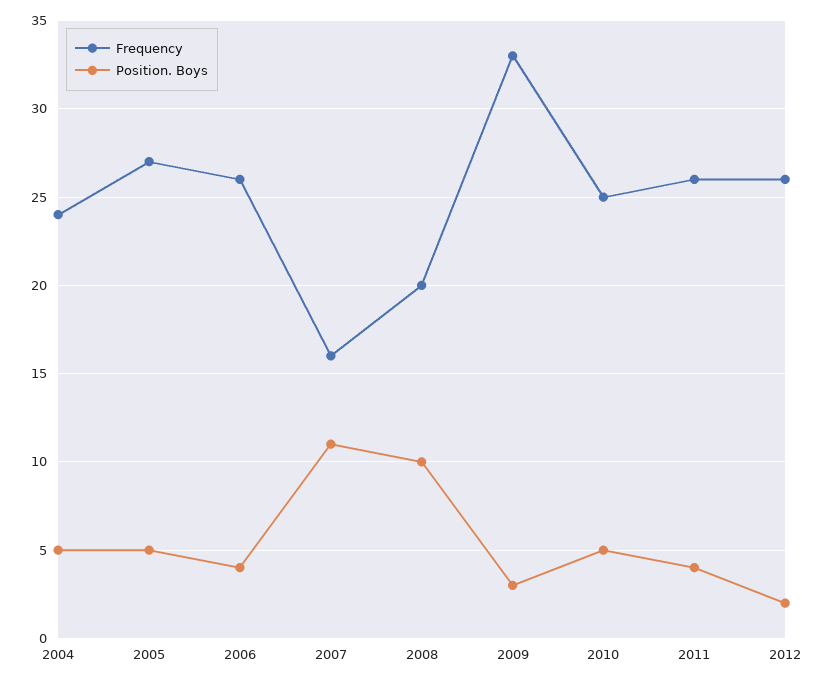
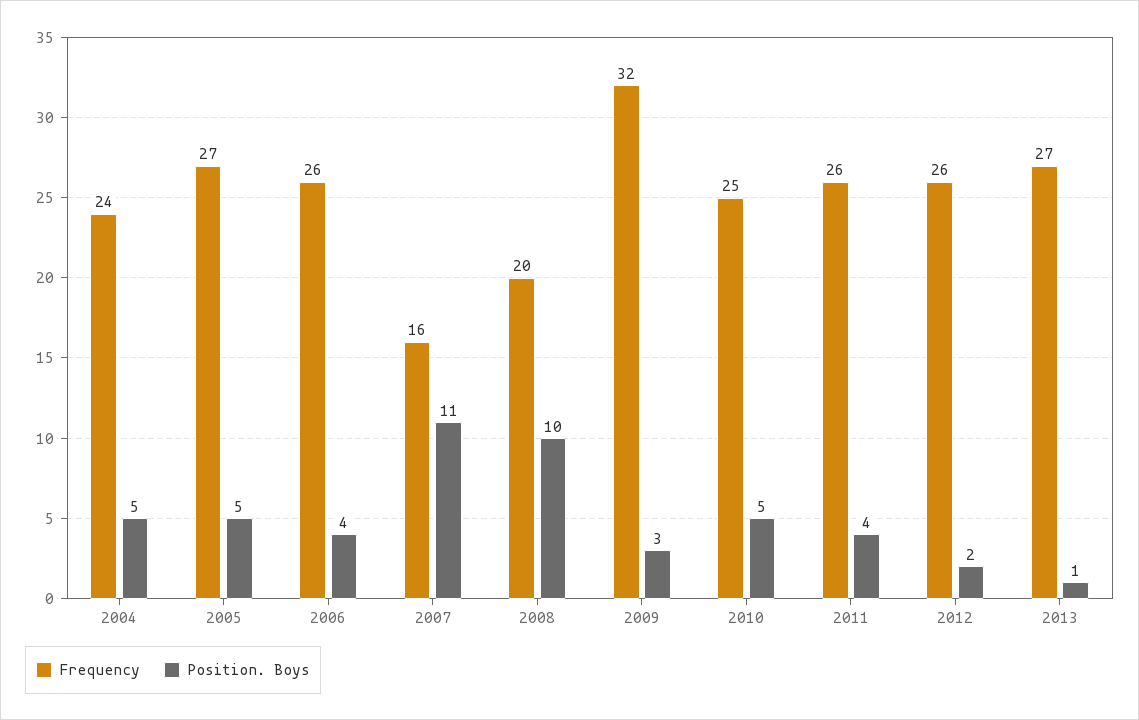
Frequency, 2009: 33 -> 32
Frequency, 2013: none -> 27
Position. Boys, 2013: none -> 1

